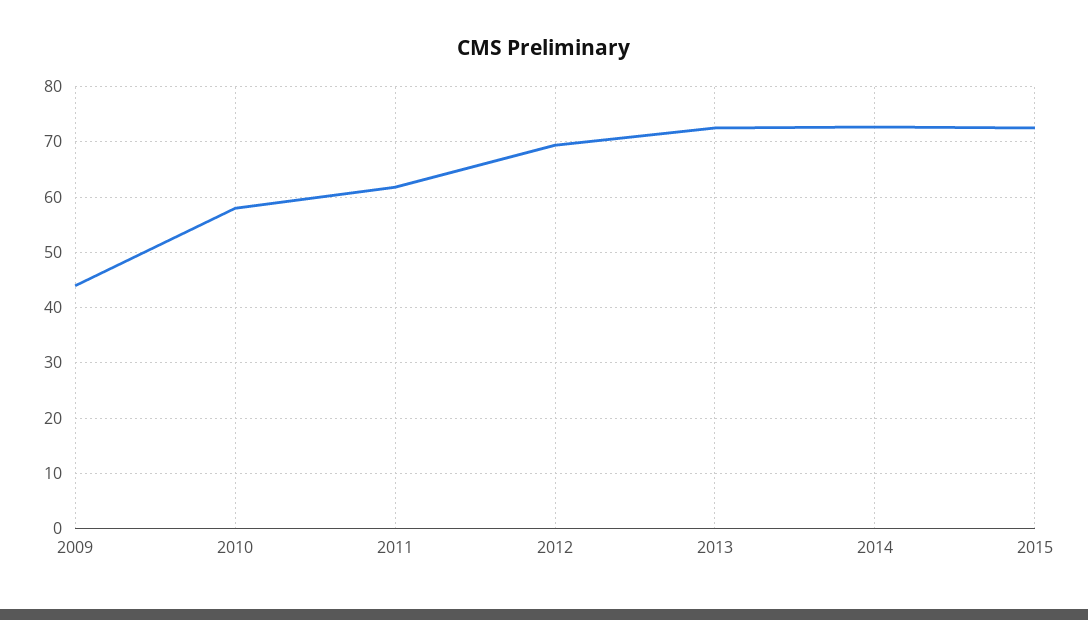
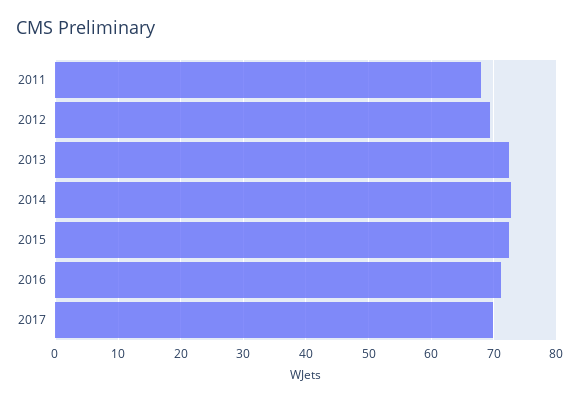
2009: 44 -> none
2010: 58 -> none
2011: 62 -> 68
2016: none -> 71
2017: none -> 70

